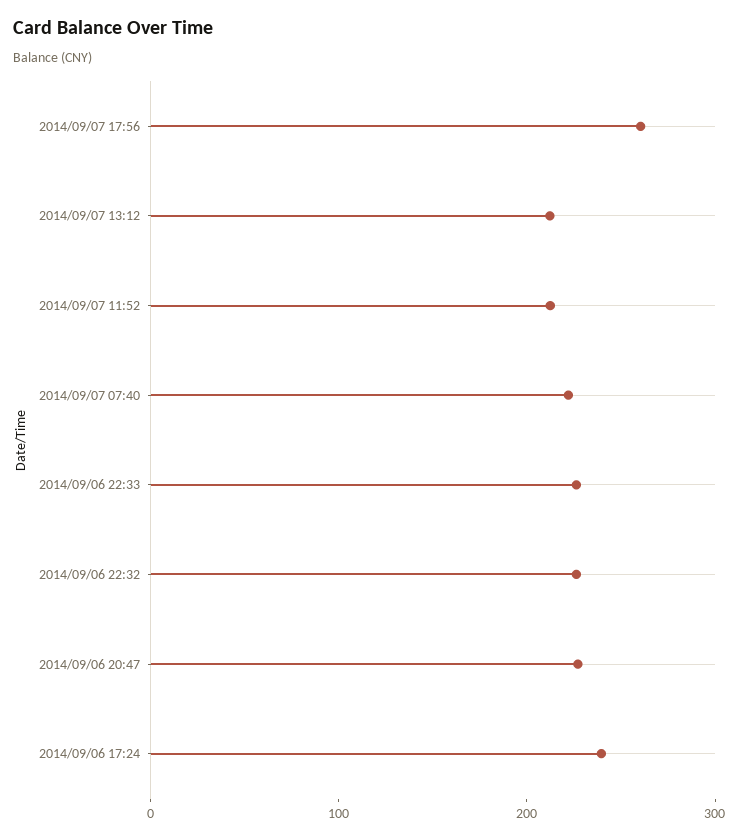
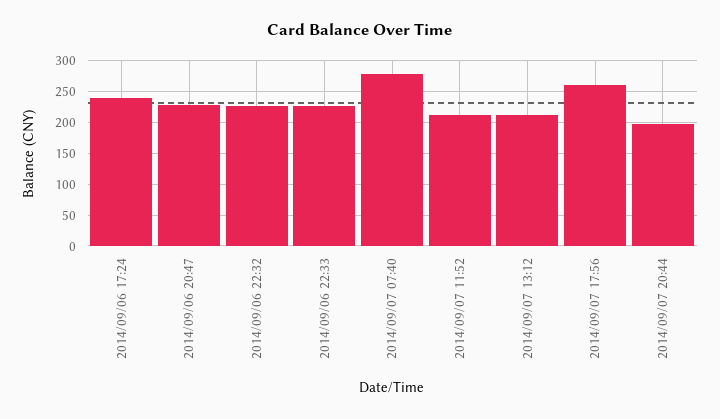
2014/09/07 07:40: 220 -> 280
2014/09/07 20:44: none -> 200

